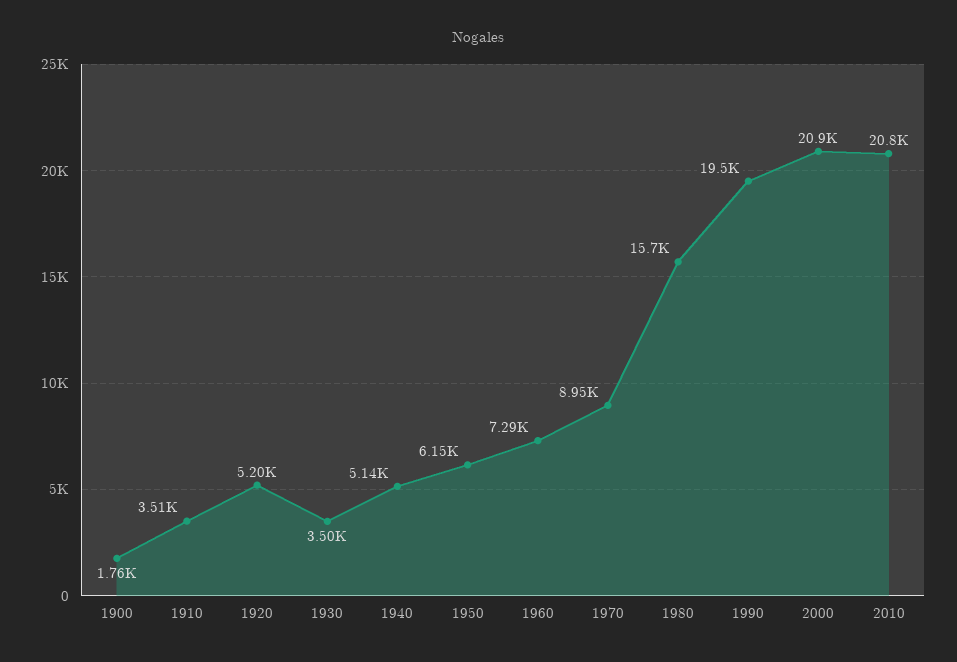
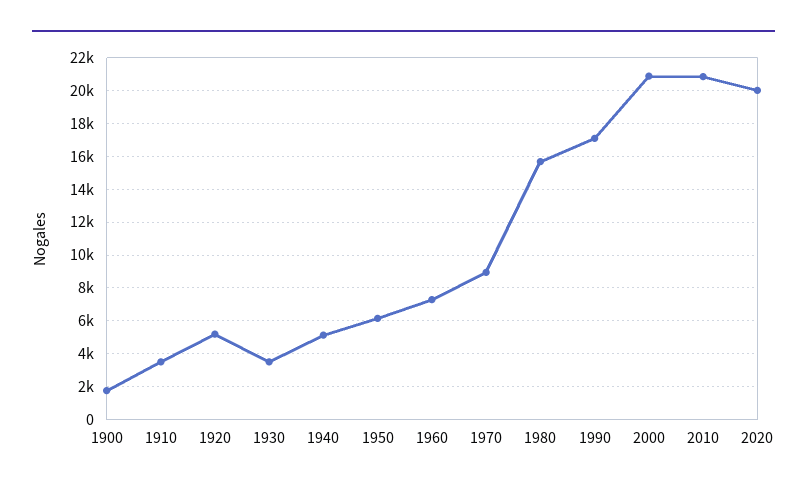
1990: 19500 -> 17000
2020: none -> 20000

